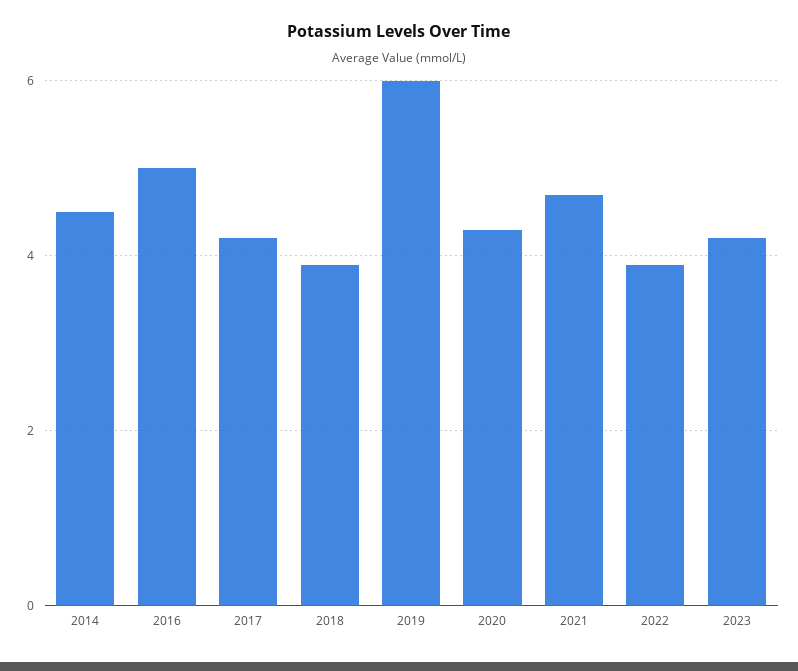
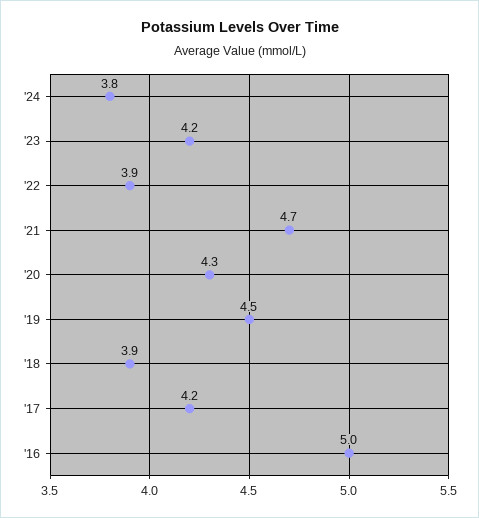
2014: 4.5 -> none
2019: 6 -> 4.5
'24: none -> 3.8

